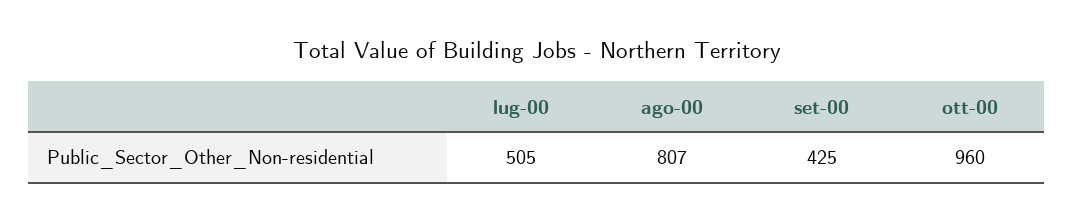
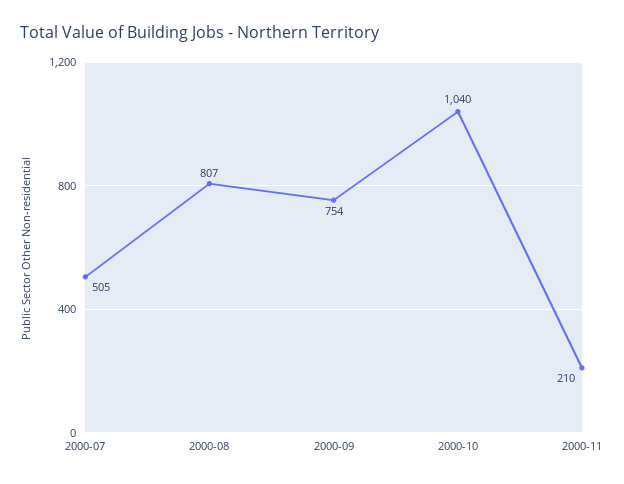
set-00: 425 -> 754
ott-00: 960 -> 1040
2000-11: none -> 210

